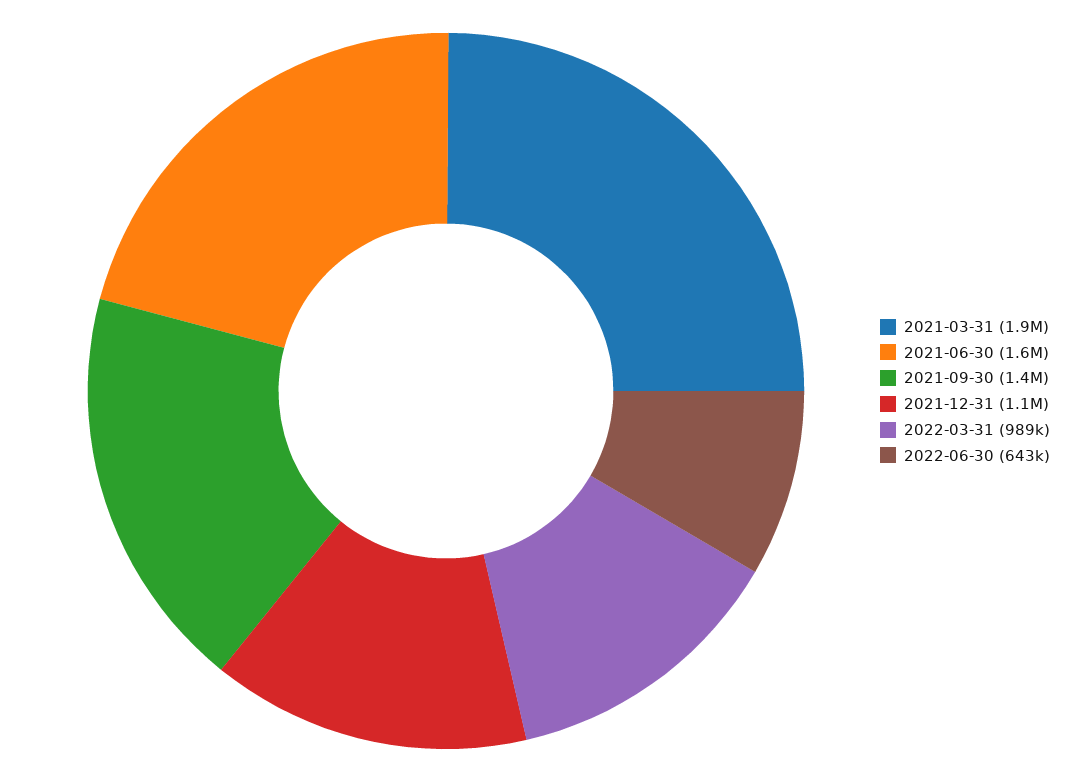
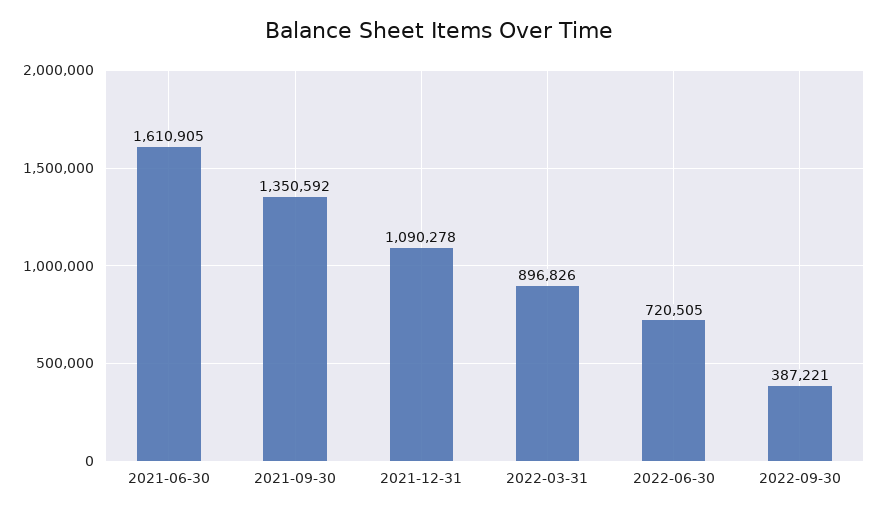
2021-03-31: 1900000 -> none
2022-03-31: 989000 -> 896826
2022-06-30: 643000 -> 720505
2022-09-30: none -> 387221

